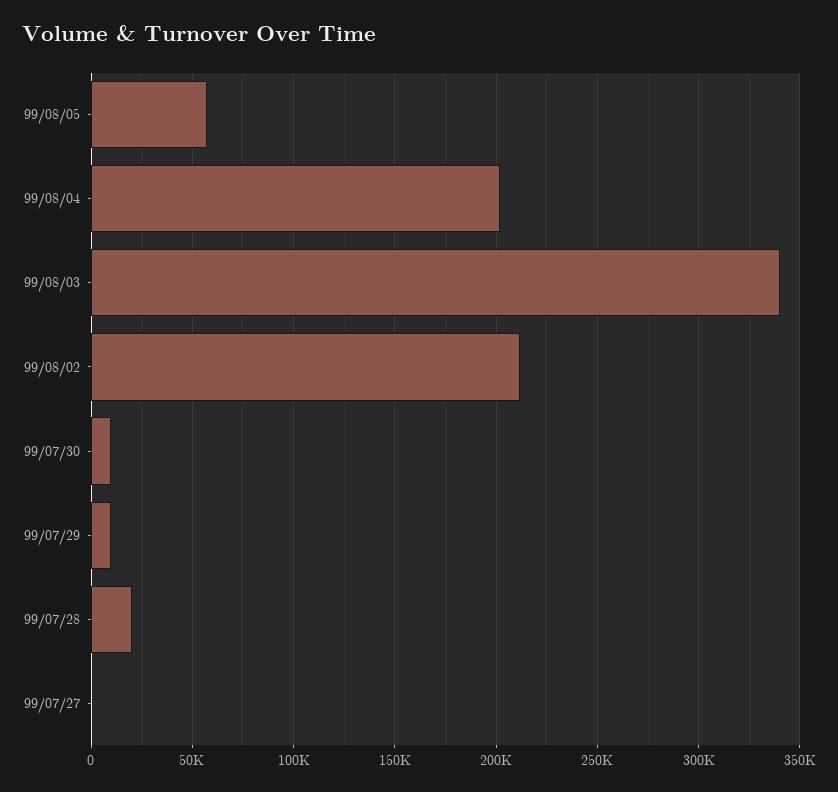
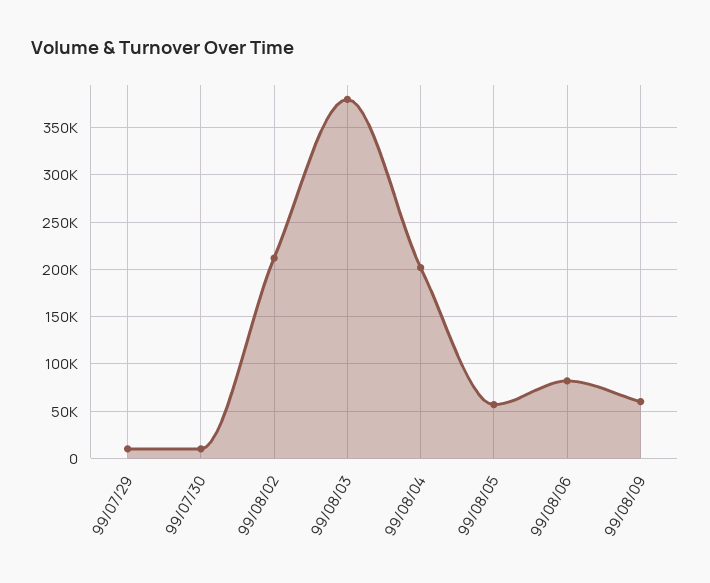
99/08/03: 340000 -> 380000
99/07/28: 20000 -> none
99/07/27: 0 -> none
99/08/06: none -> 80000
99/08/09: none -> 60000

